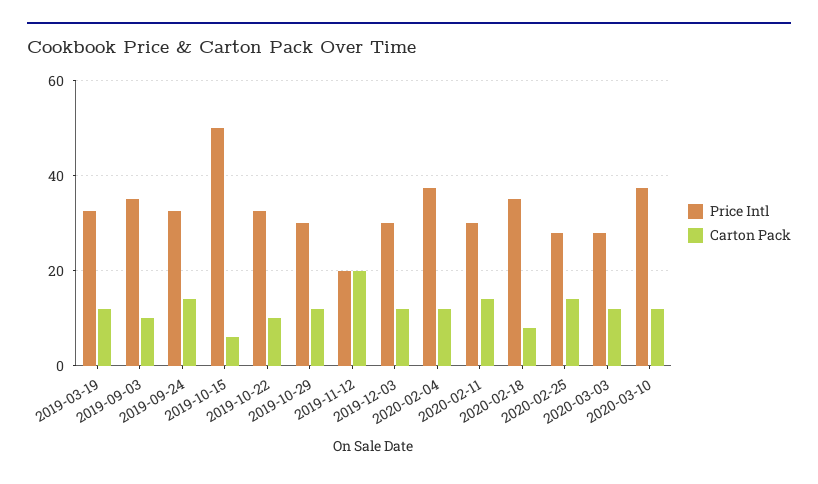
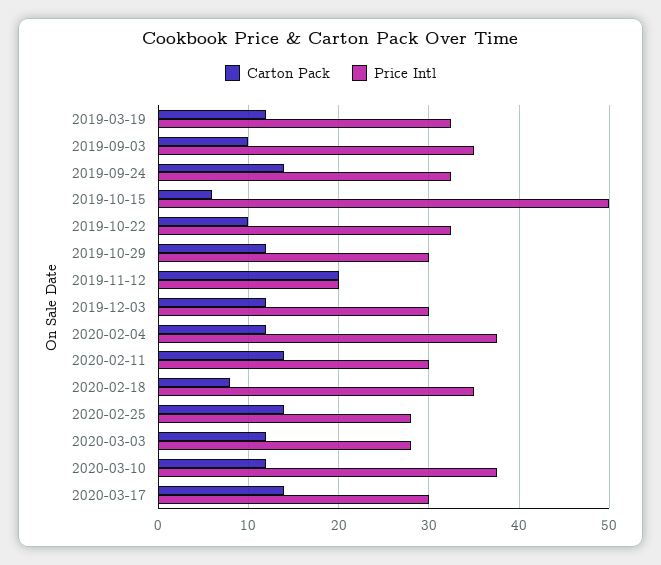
Carton Pack, 2020-03-17: none -> 14
Price Intl, 2020-03-17: none -> 30

